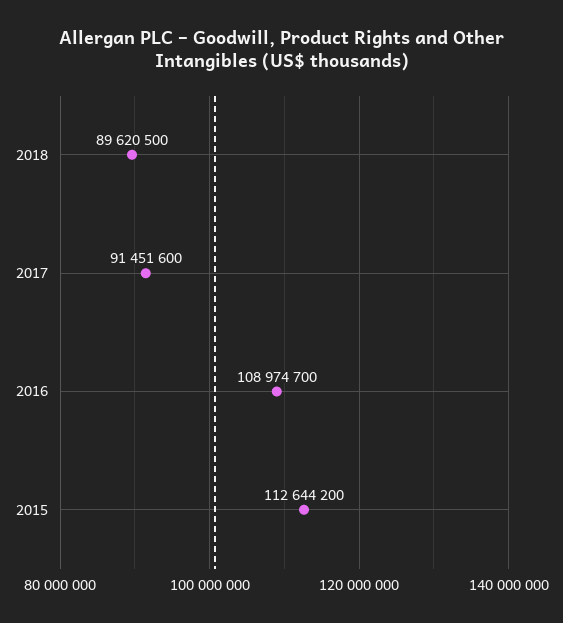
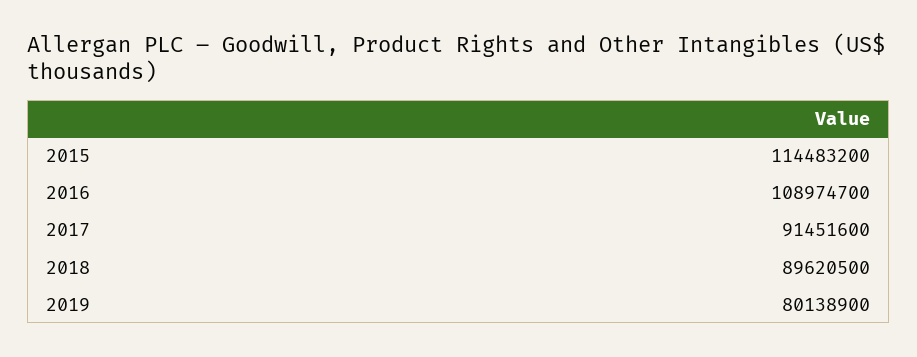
2015: 112644200 -> 114483200
2019: none -> 80138900

